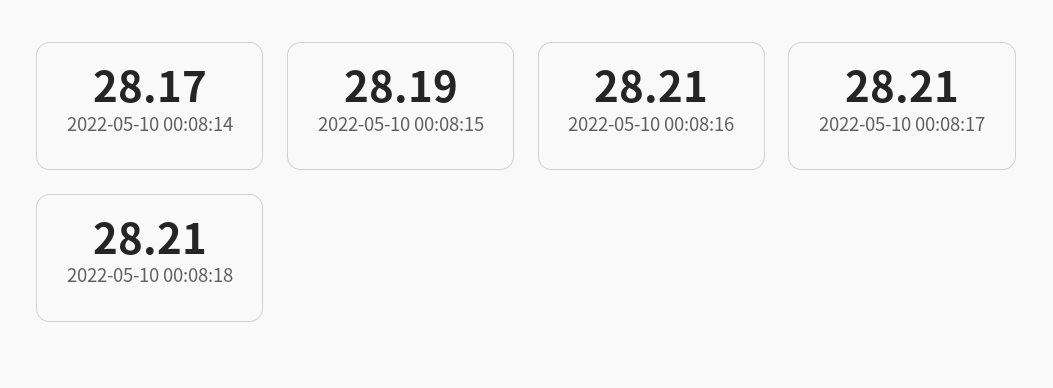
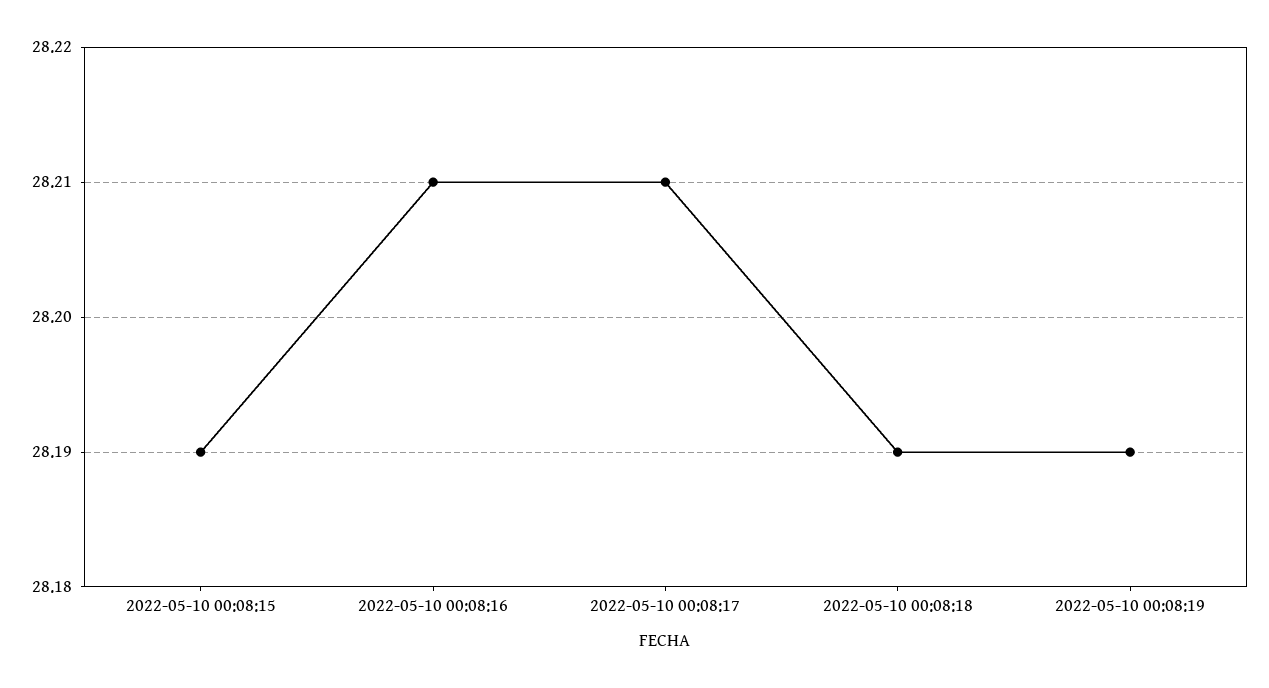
2022-05-10 00:08:14: 28.17 -> none
2022-05-10 00:08:18: 28.21 -> 28.19
2022-05-10 00:08:19: none -> 28.19

